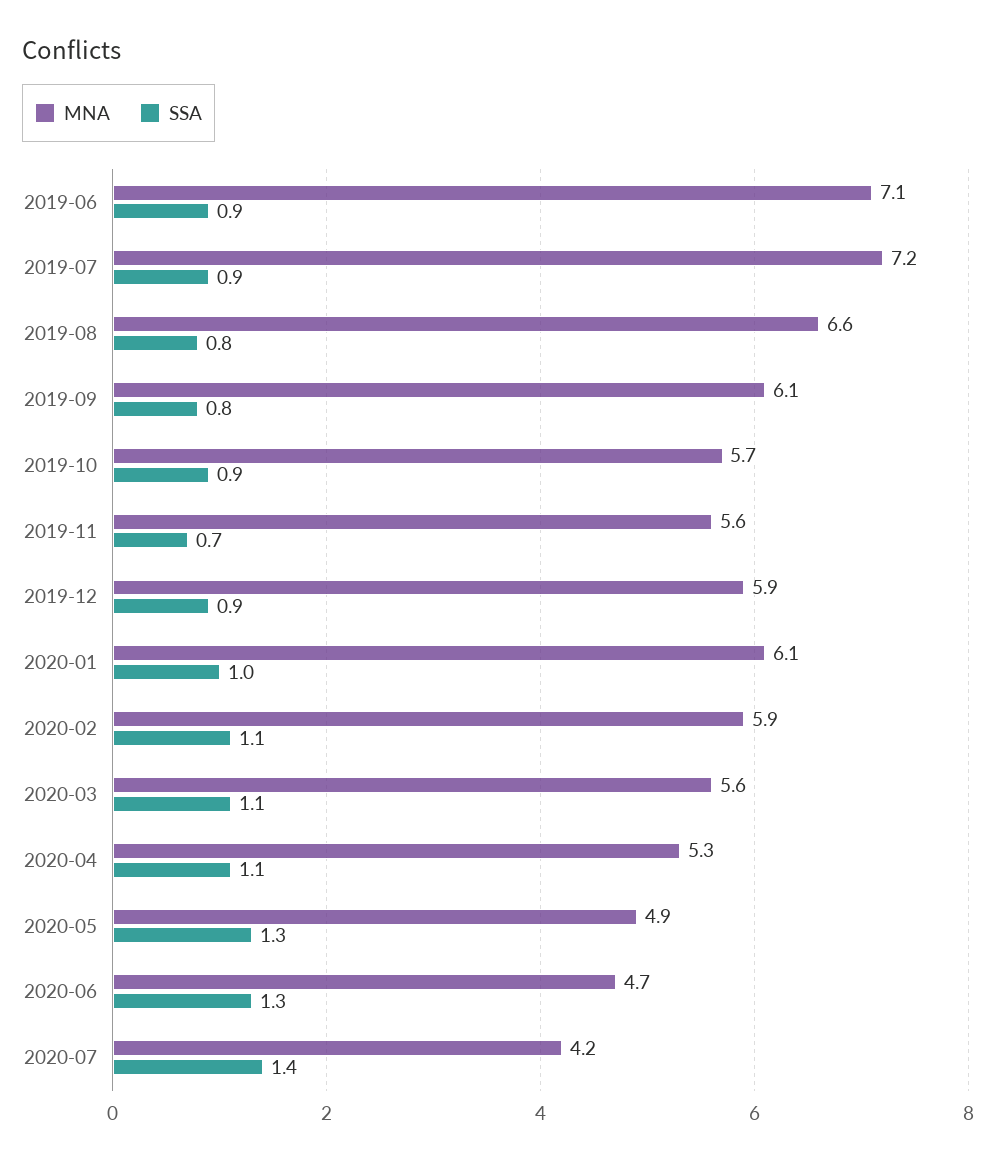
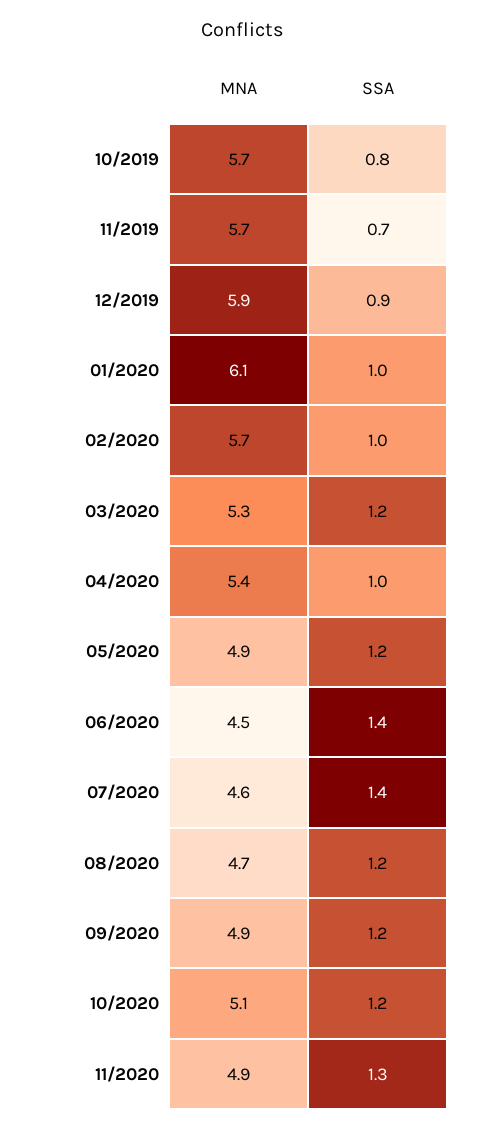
MNA, 2019-06: 7.1 -> none
SSA, 2019-06: 0.9 -> none
MNA, 2019-07: 7.2 -> none
SSA, 2019-07: 0.9 -> none
MNA, 2019-08: 6.6 -> none
SSA, 2019-08: 0.8 -> none
MNA, 2019-09: 6.1 -> none
SSA, 2019-09: 0.8 -> none
SSA, 2019-10: 0.9 -> 0.8
MNA, 2019-11: 5.6 -> 5.7
MNA, 2020-02: 5.9 -> 5.7
SSA, 2020-02: 1.1 -> 1
MNA, 2020-03: 5.6 -> 5.3
SSA, 2020-03: 1.1 -> 1.2
MNA, 2020-04: 5.3 -> 5.4
SSA, 2020-04: 1.1 -> 1
SSA, 2020-05: 1.3 -> 1.2
MNA, 2020-06: 4.7 -> 4.5
SSA, 2020-06: 1.3 -> 1.4
MNA, 2020-07: 4.2 -> 4.6
MNA, 08/2020: none -> 4.7
SSA, 08/2020: none -> 1.2
MNA, 09/2020: none -> 4.9
SSA, 09/2020: none -> 1.2
MNA, 10/2020: none -> 5.1
SSA, 10/2020: none -> 1.2
MNA, 11/2020: none -> 4.9
SSA, 11/2020: none -> 1.3

